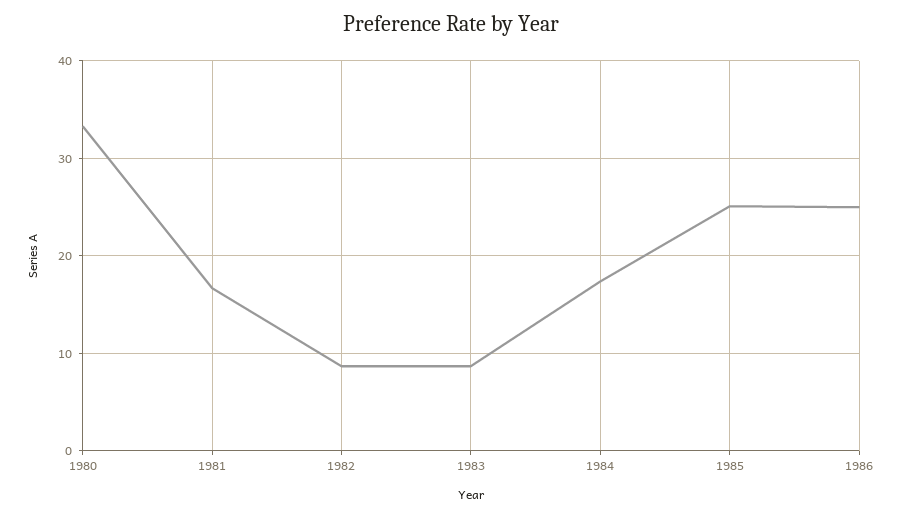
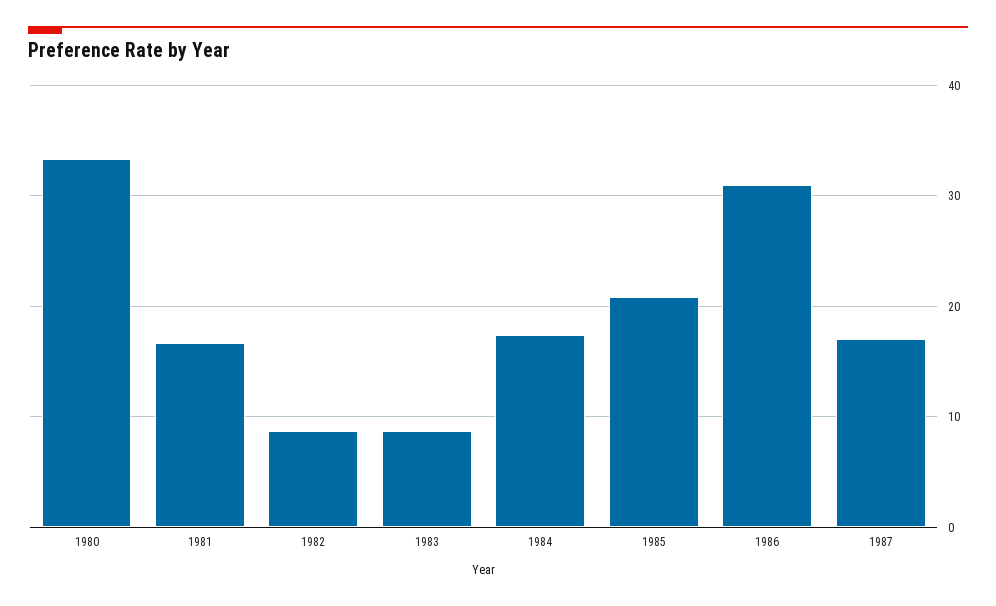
1985: 25 -> 21
1986: 25 -> 31
1987: none -> 17

